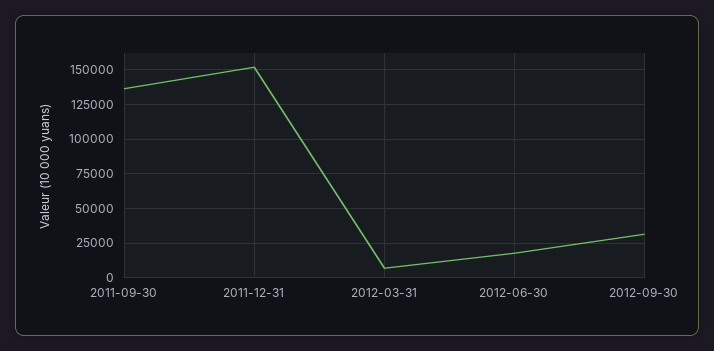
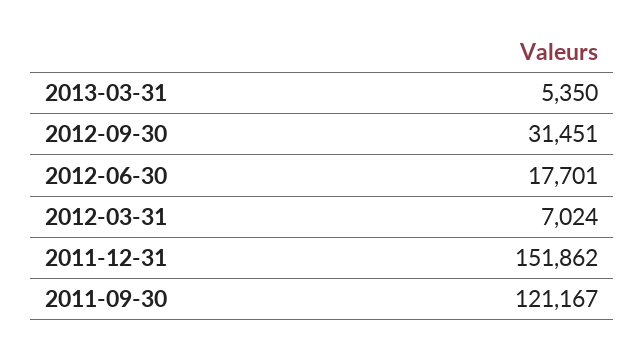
2011-09-30: 135000 -> 121167
2013-03-31: none -> 5350

